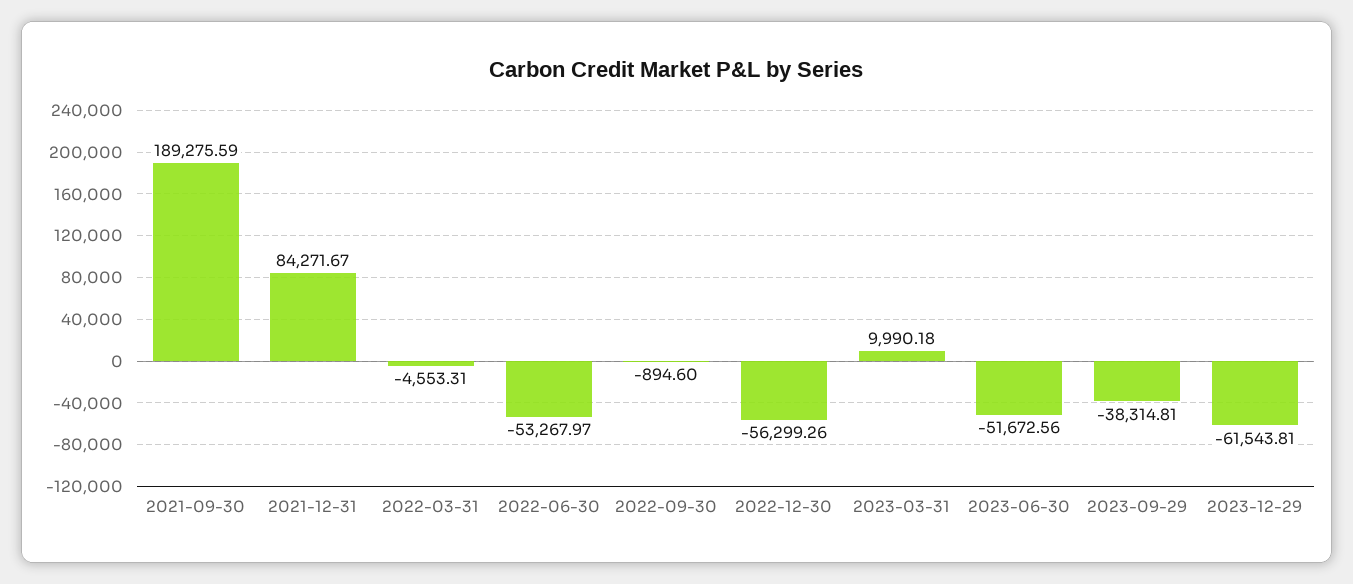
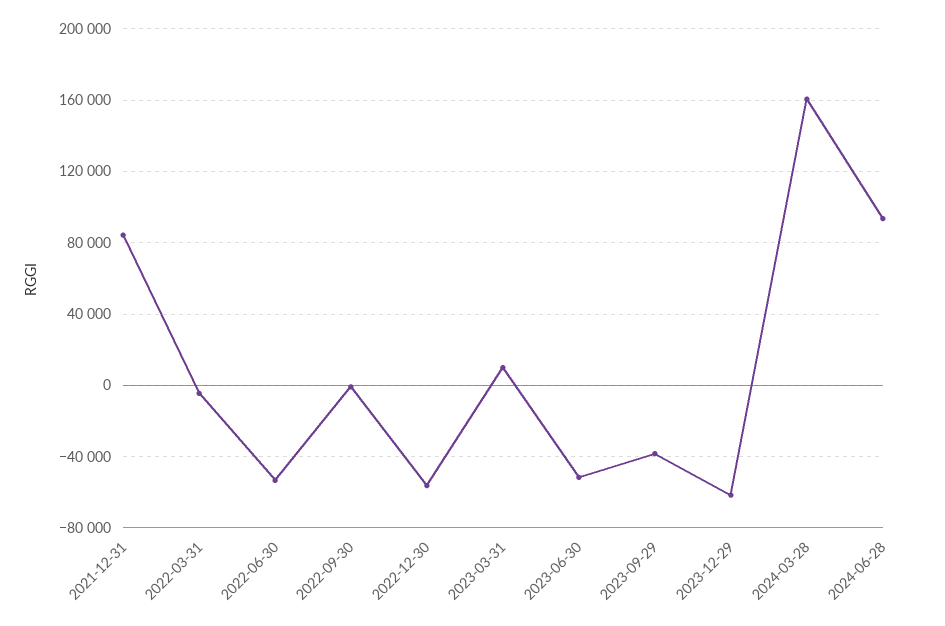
2021-09-30: 189275.59 -> none
2024-03-28: none -> 160000
2024-06-28: none -> 95000

